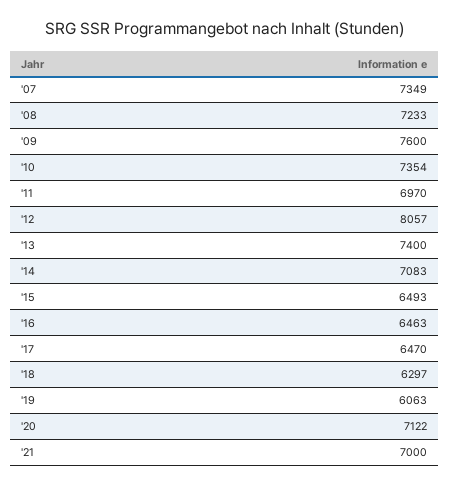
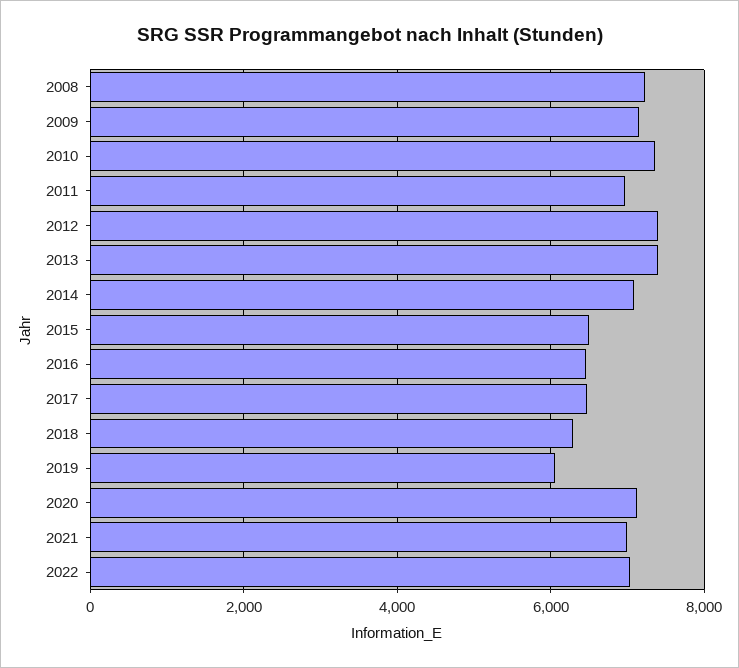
'07: 7349 -> none
'09: 7600 -> 7200
'12: 8057 -> 7400
2022: none -> 7000

